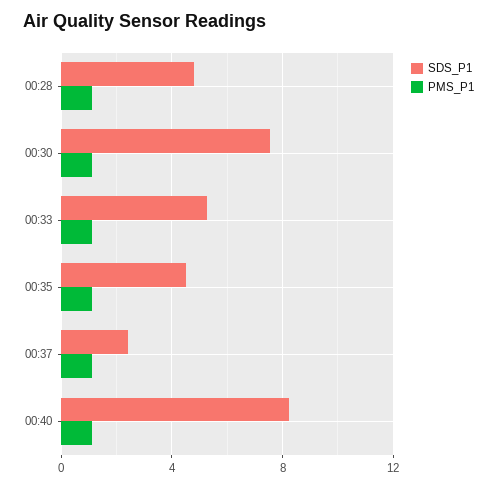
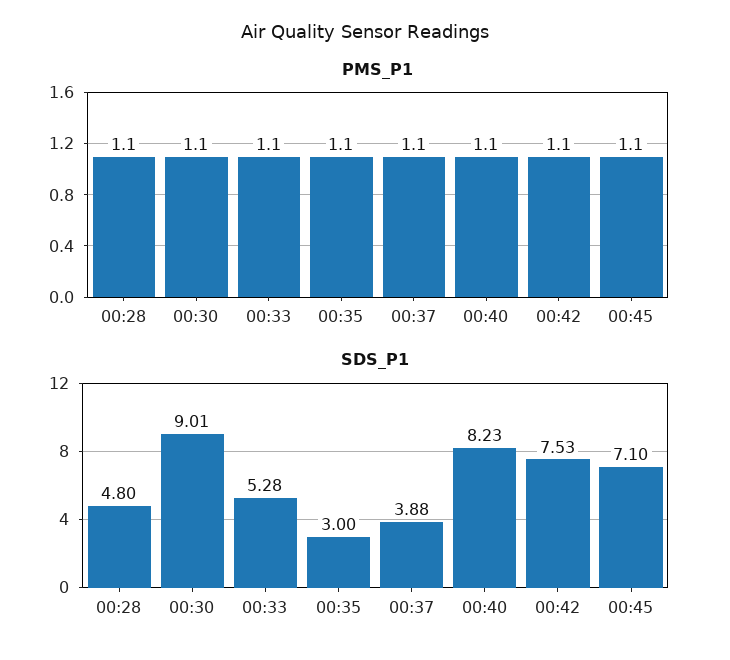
SDS_P1, 00:30: 7.5 -> 9.01
SDS_P1, 00:35: 4.5 -> 3
SDS_P1, 00:37: 2.5 -> 3.88
PMS_P1, 00:42: none -> 1.1
PMS_P1, 00:45: none -> 1.1
SDS_P1, 00:42: none -> 7.53
SDS_P1, 00:45: none -> 7.1

